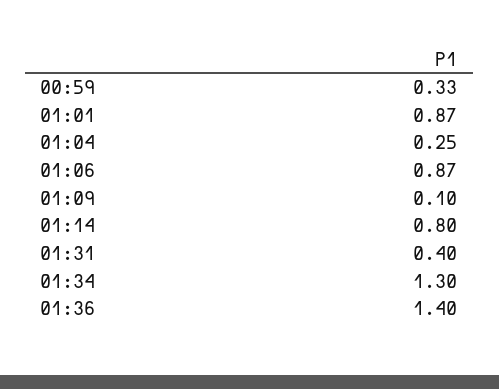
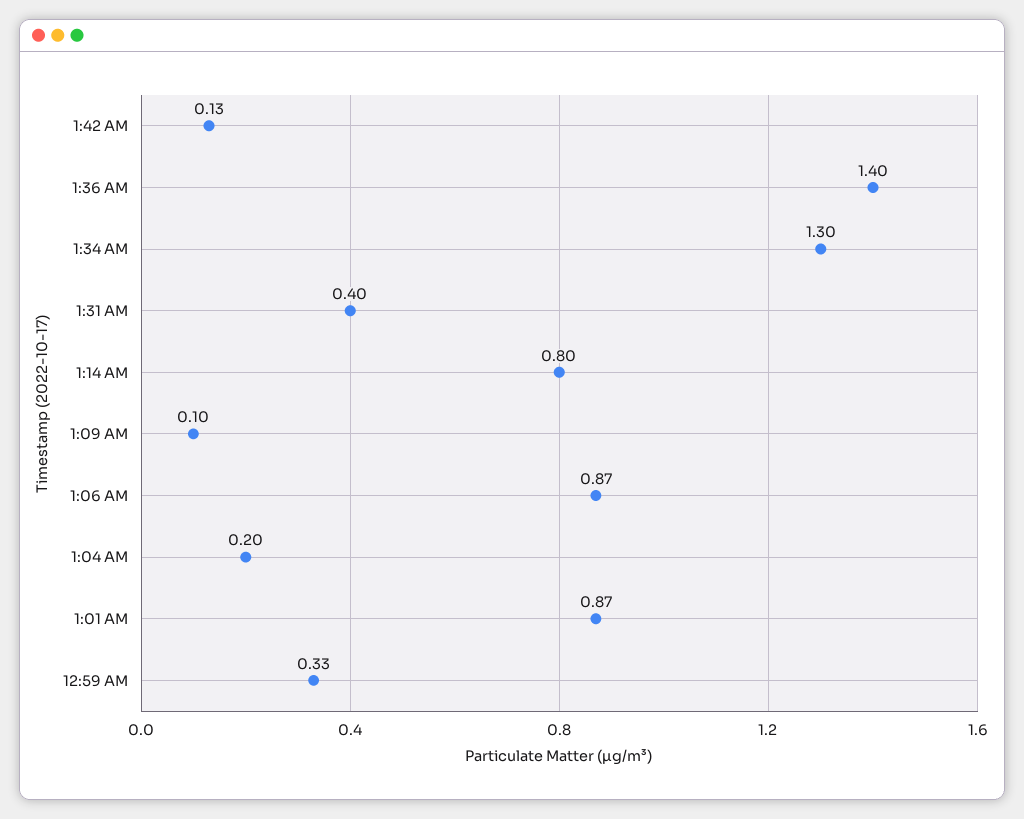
01:04: 0.25 -> 0.2
1:42 AM: none -> 0.13

